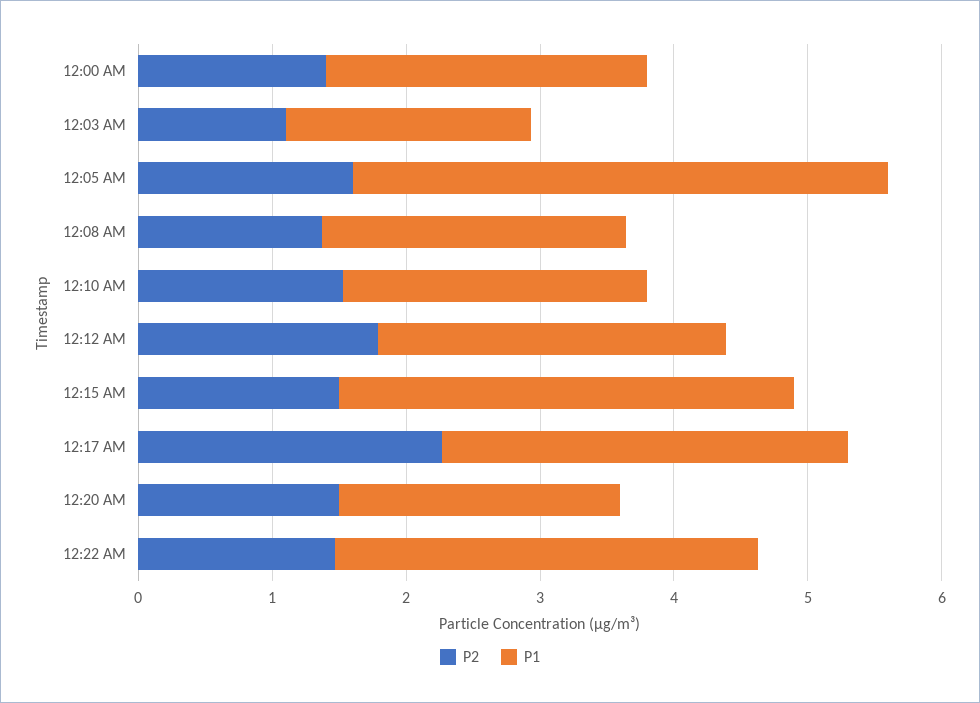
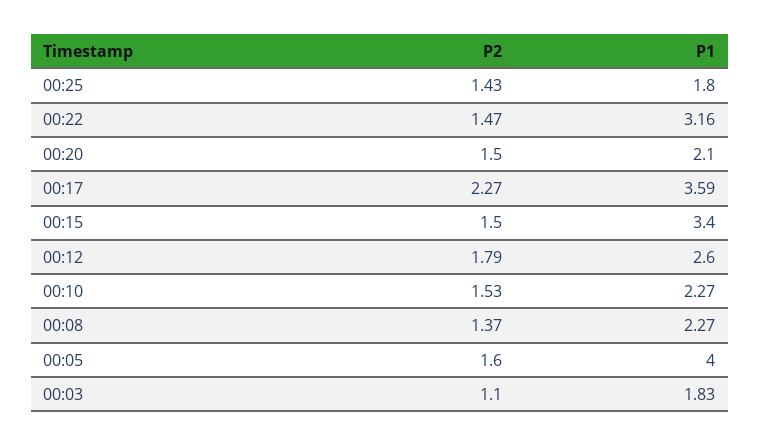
P2, 12:00 AM: 1.4 -> none
P1, 12:00 AM: 2.4 -> none
P1, 12:17 AM: 3 -> 3.59
P2, 00:25: none -> 1.43
P1, 00:25: none -> 1.8

